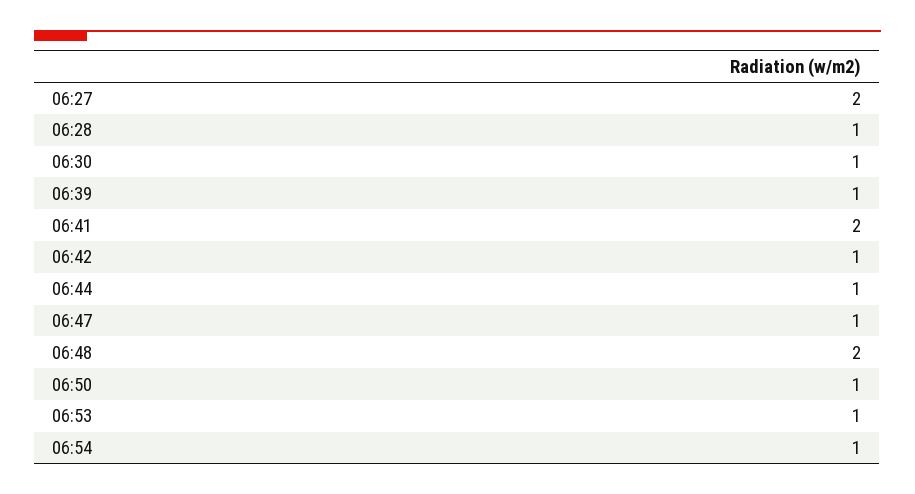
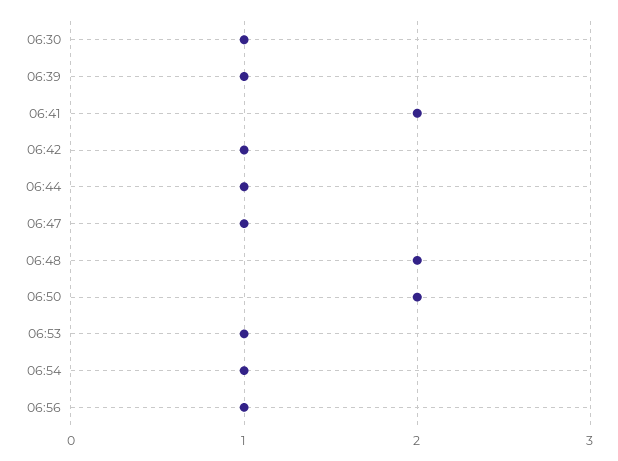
06:27: 2 -> none
06:28: 1 -> none
06:50: 1 -> 2
06:56: none -> 1

